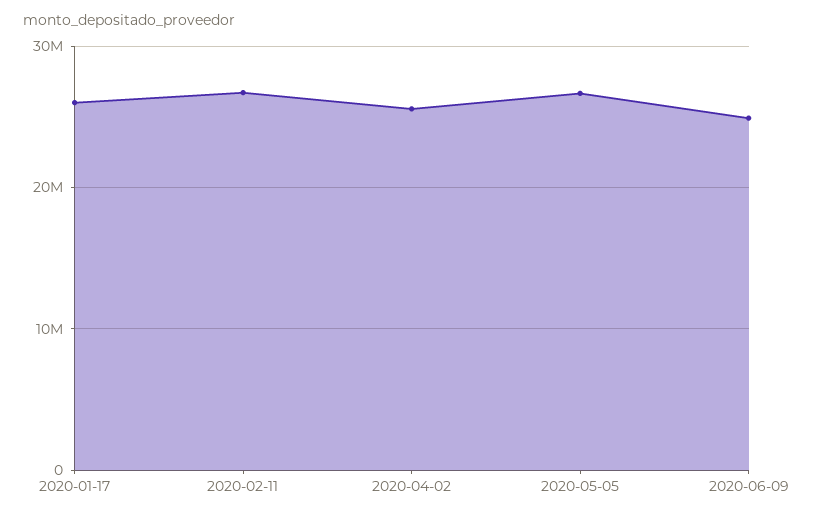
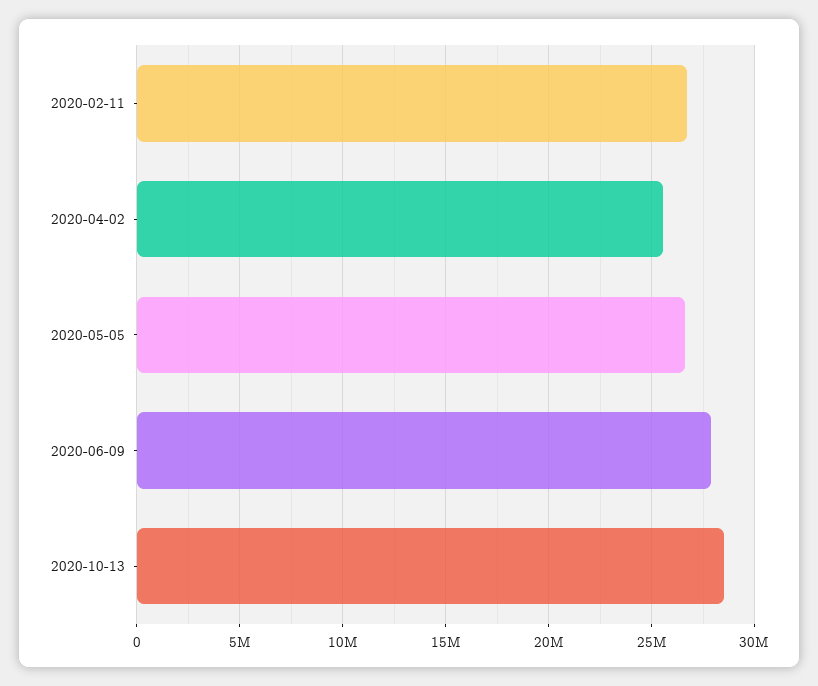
2020-01-17: 26000000 -> none
2020-06-09: 25000000 -> 28000000
2020-10-13: none -> 28500000

